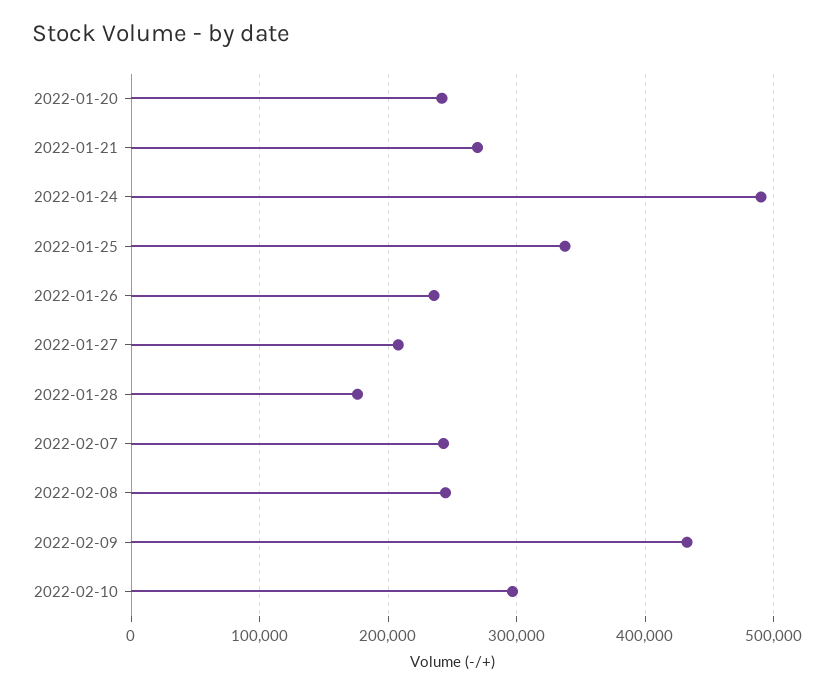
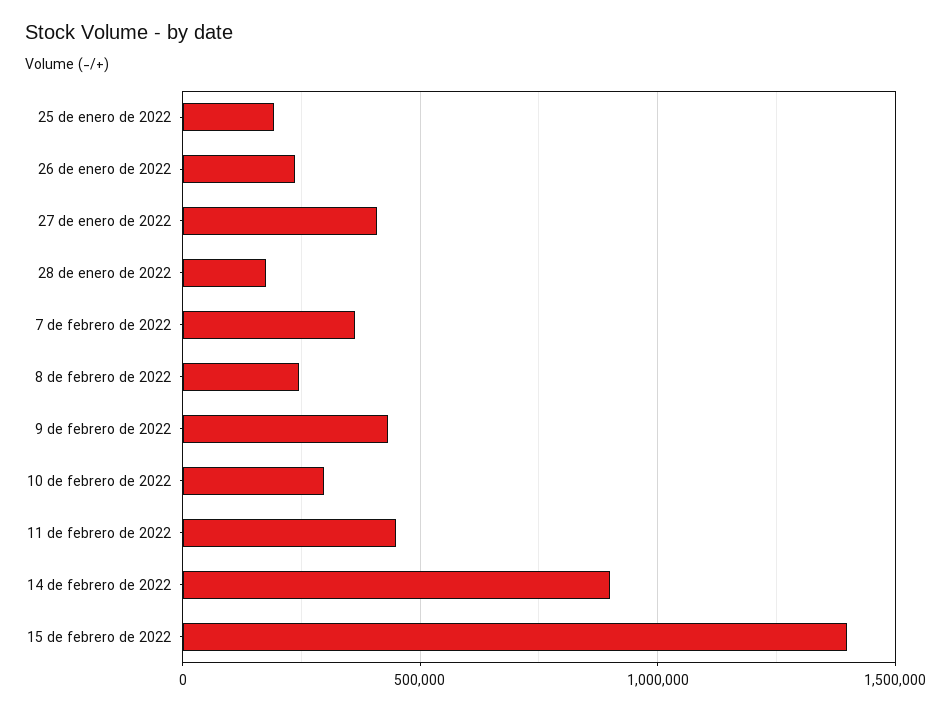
2022-01-20: 240000 -> none
2022-01-21: 270000 -> none
2022-01-24: 490000 -> none
2022-01-25: 340000 -> 200000
2022-01-27: 210000 -> 400000
2022-02-07: 240000 -> 350000
11 de febrero de 2022: none -> 450000
14 de febrero de 2022: none -> 900000
15 de febrero de 2022: none -> 1400000

